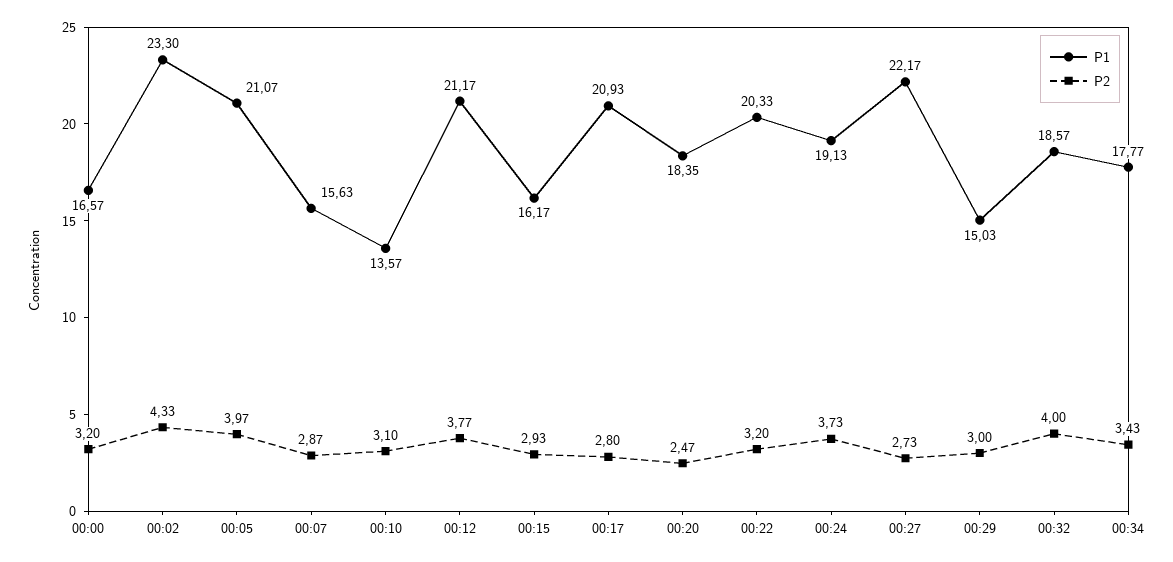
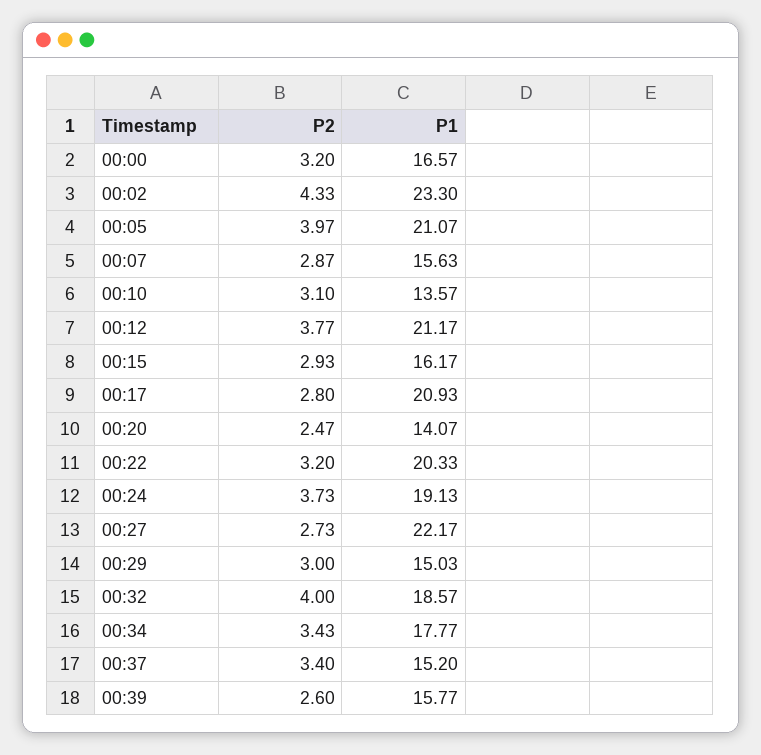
P1, 00:20: 18.35 -> 14.07
P2, 00:37: none -> 3.4
P1, 00:37: none -> 15.2
P2, 00:39: none -> 2.6
P1, 00:39: none -> 15.77

